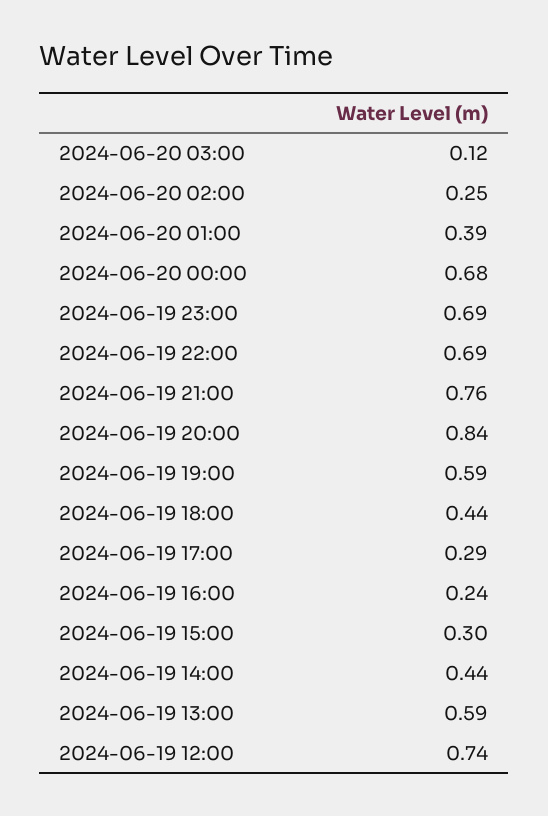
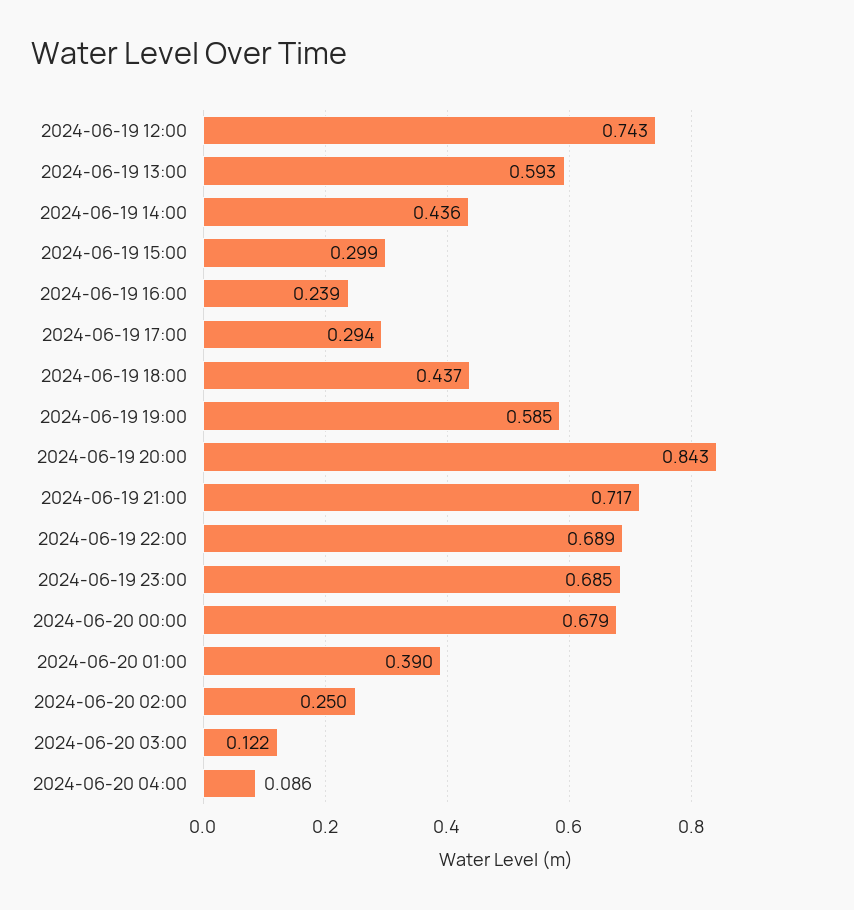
2024-06-19 21:00: 0.76 -> 0.717
2024-06-20 04:00: none -> 0.086

